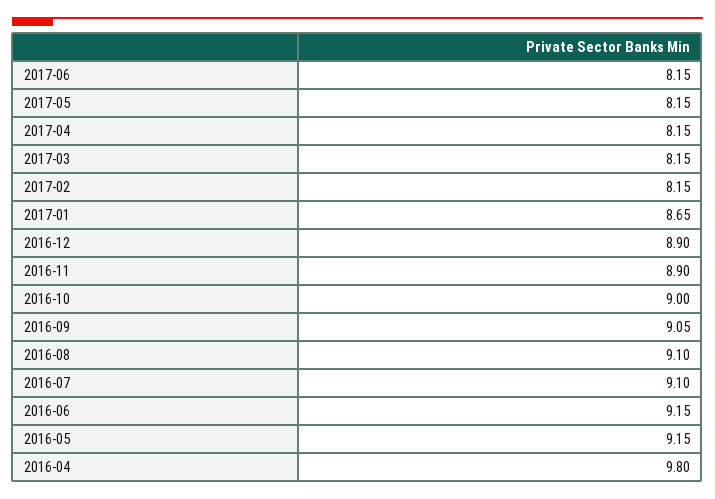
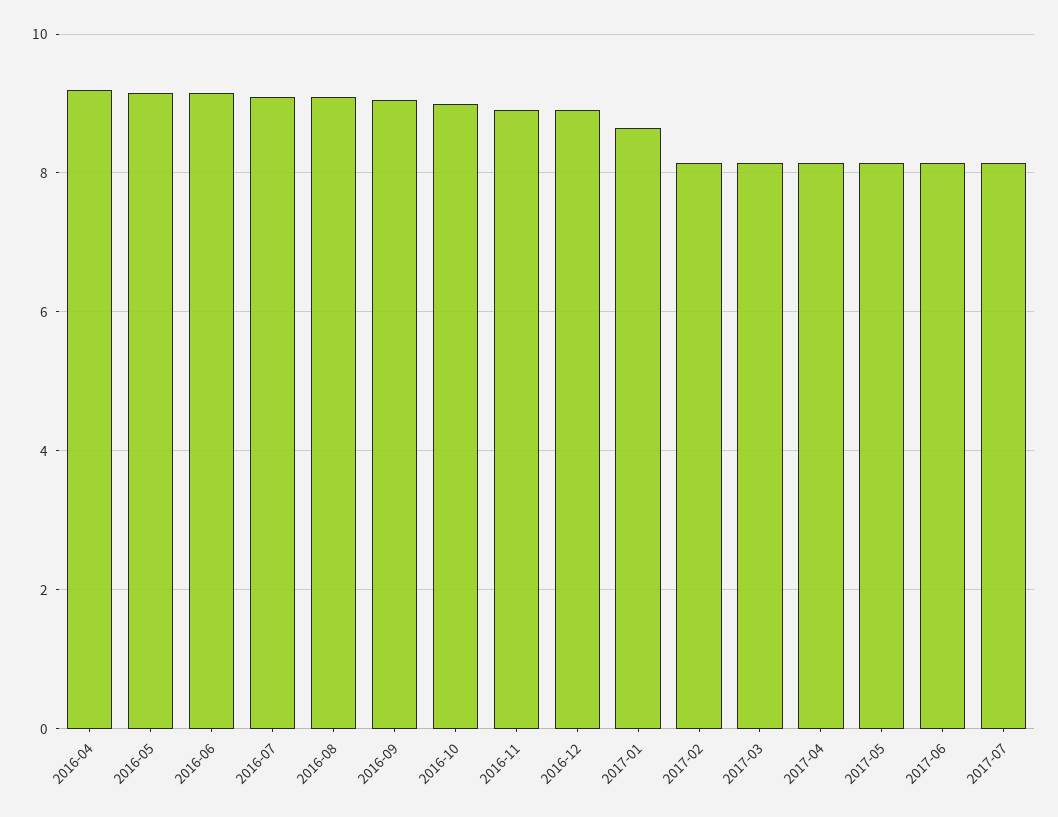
2016-04: 9.8 -> 9.2
2017-07: none -> 8.2

